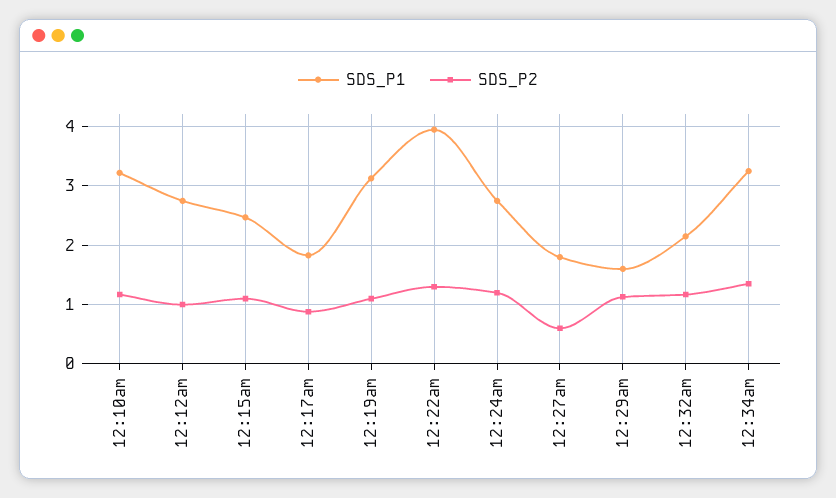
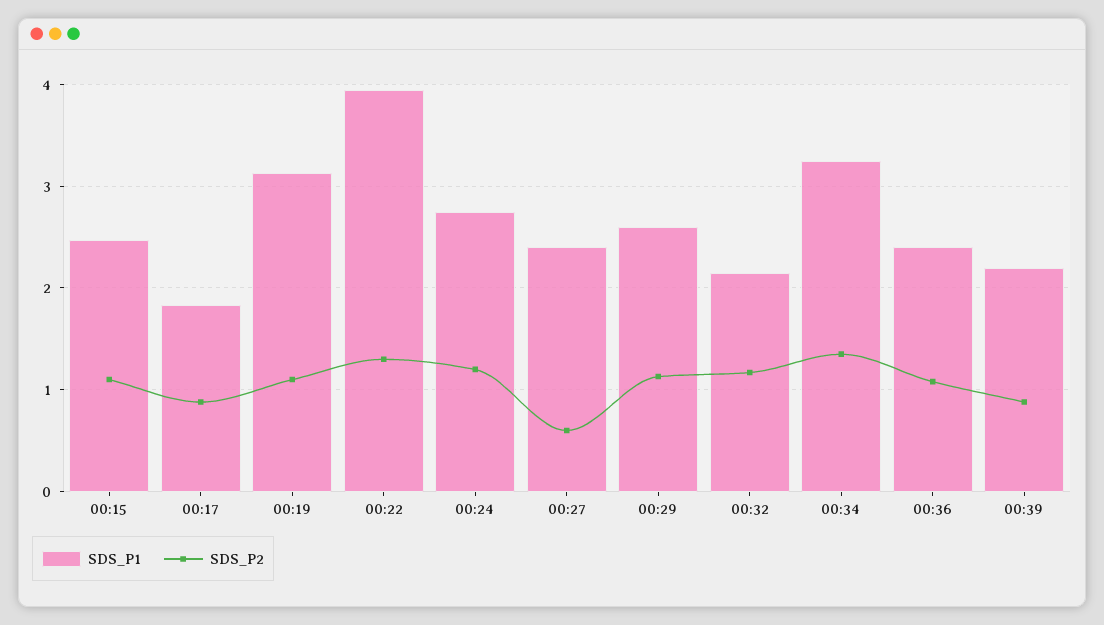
SDS_P1, 12:10am: 3.2 -> none
SDS_P2, 12:10am: 1.2 -> none
SDS_P1, 12:12am: 2.8 -> none
SDS_P2, 12:12am: 1 -> none
SDS_P1, 12:27am: 1.8 -> 2.4
SDS_P1, 12:29am: 1.6 -> 2.6
SDS_P1, 00:36: none -> 2.4
SDS_P2, 00:36: none -> 1.1
SDS_P1, 00:39: none -> 2.2
SDS_P2, 00:39: none -> 0.9

